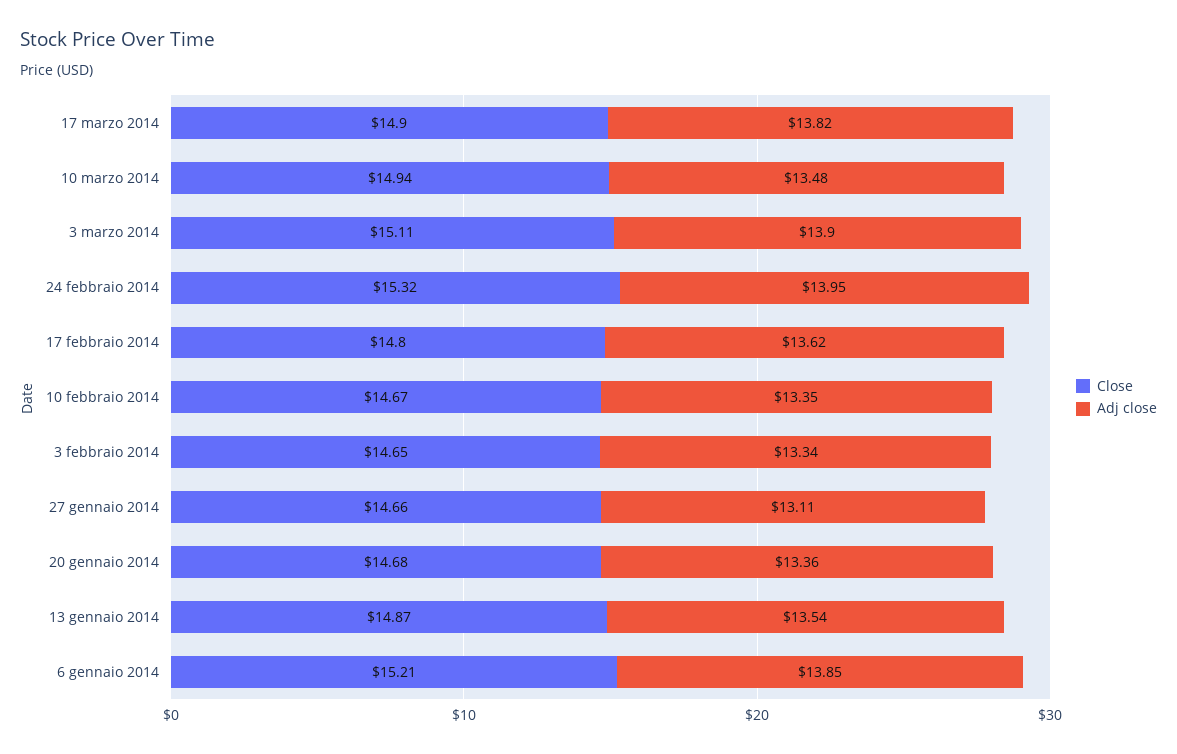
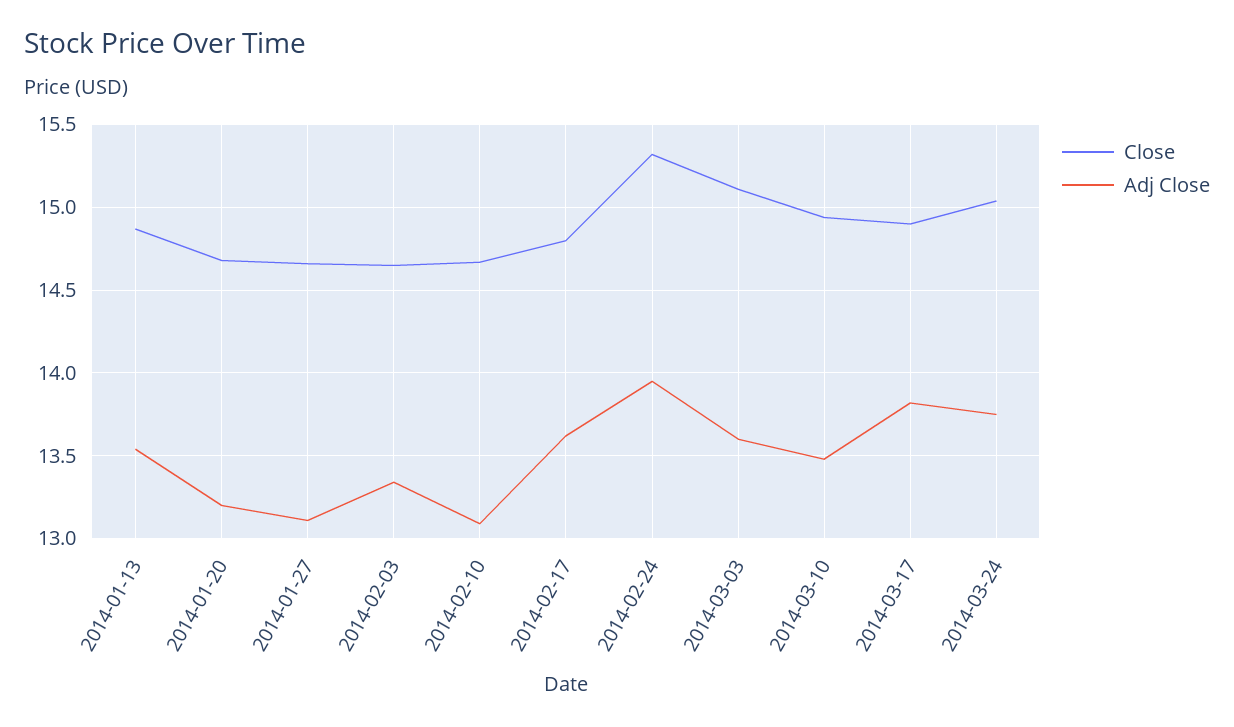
Adj close, 3 marzo 2014: 13.9 -> 13.6
Adj close, 10 febbraio 2014: 13.35 -> 13.1
Adj close, 20 gennaio 2014: 13.36 -> 13.2
Close, 6 gennaio 2014: 15.21 -> none
Adj close, 6 gennaio 2014: 13.85 -> none
Close, 2014-03-24: none -> 15.05
Adj close, 2014-03-24: none -> 13.75

